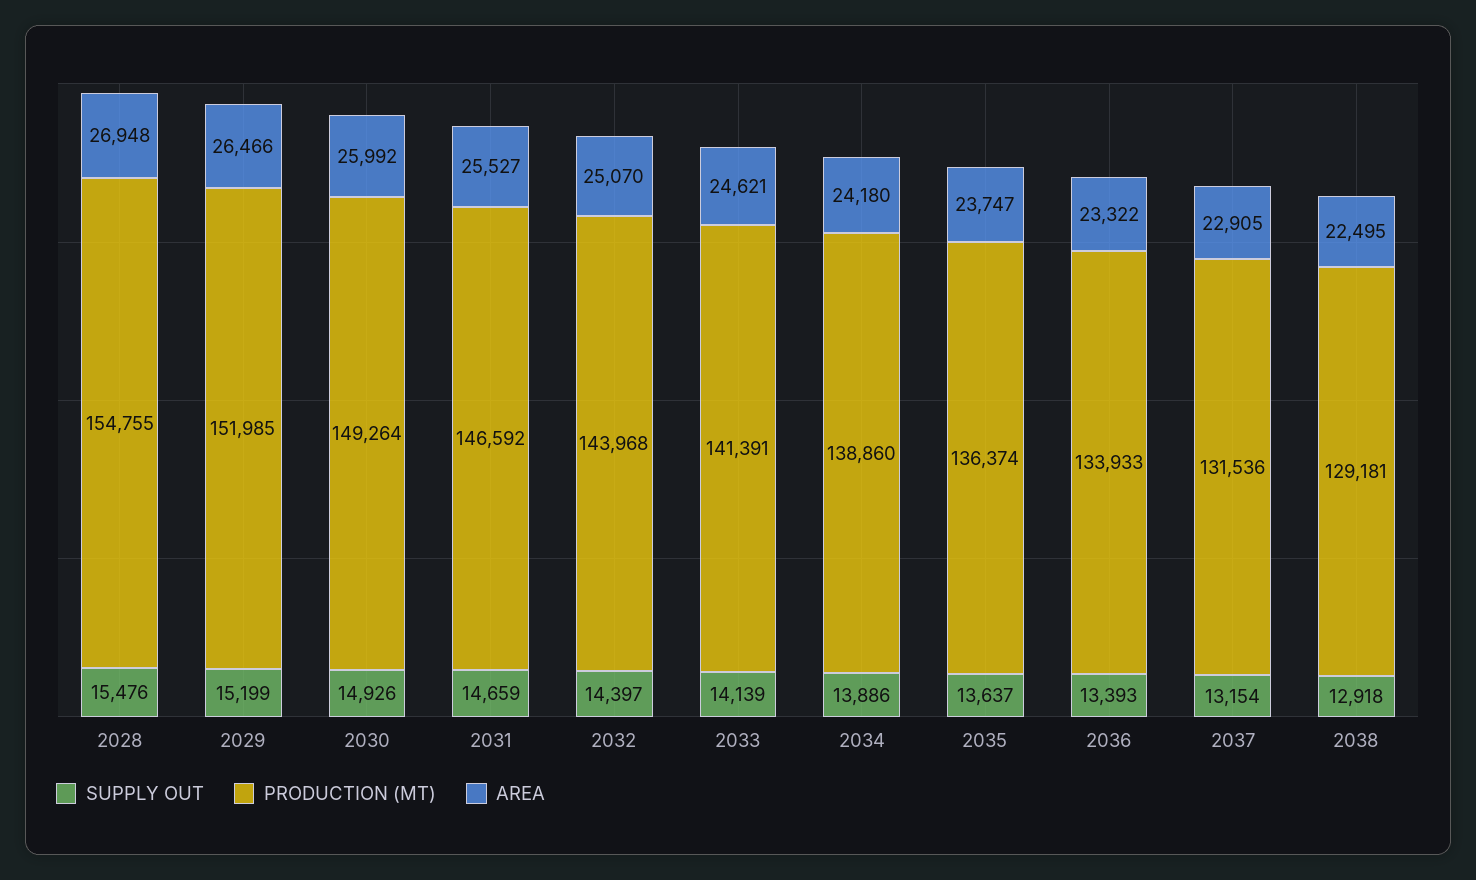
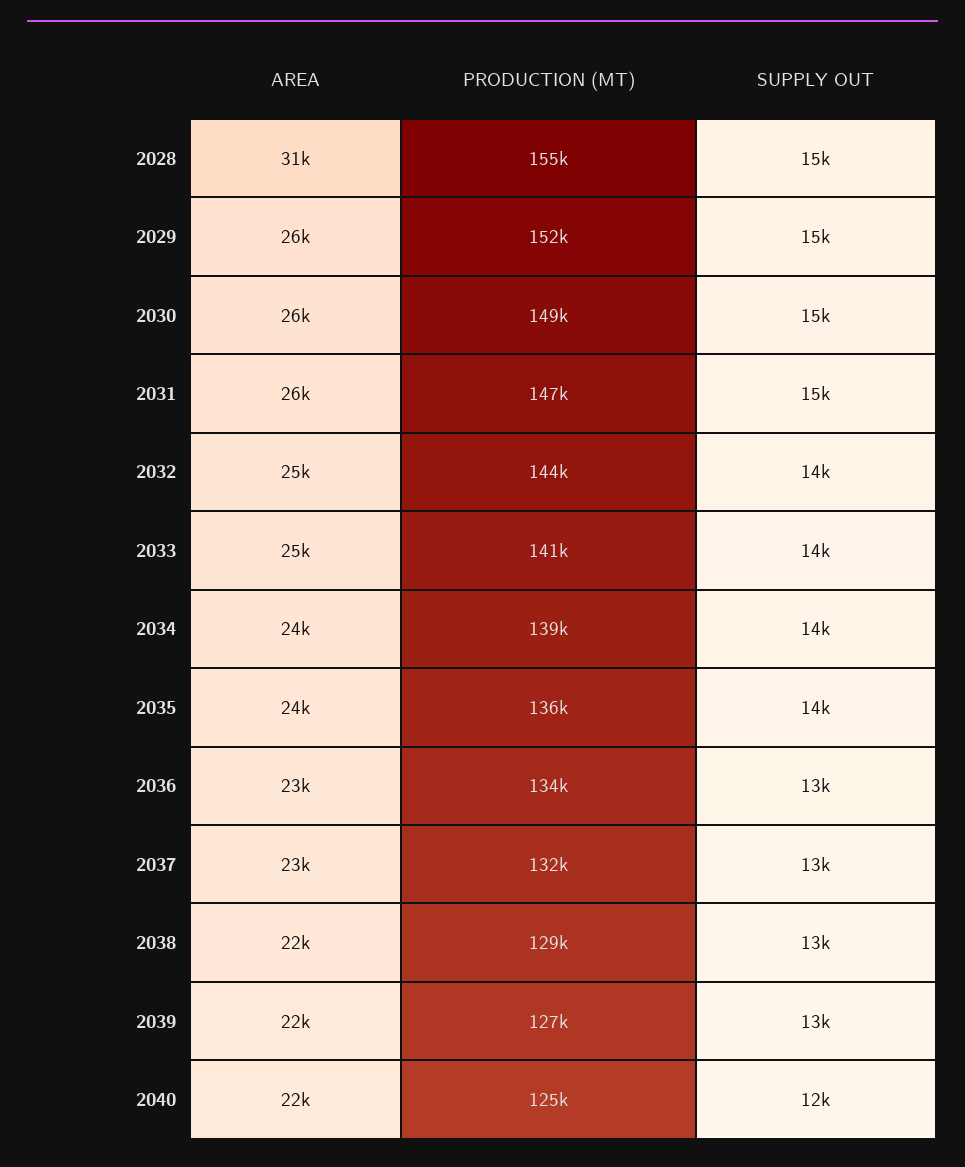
AREA, 2028: 26948 -> 31000
AREA, 2039: none -> 22000
PRODUCTION (MT), 2039: none -> 127000
SUPPLY OUT, 2039: none -> 13000
AREA, 2040: none -> 22000
PRODUCTION (MT), 2040: none -> 125000
SUPPLY OUT, 2040: none -> 12000

